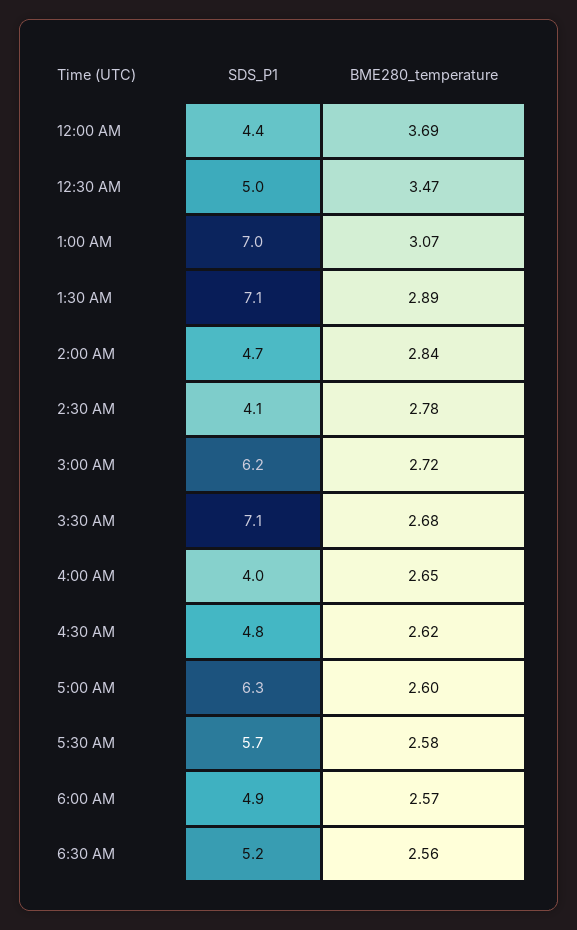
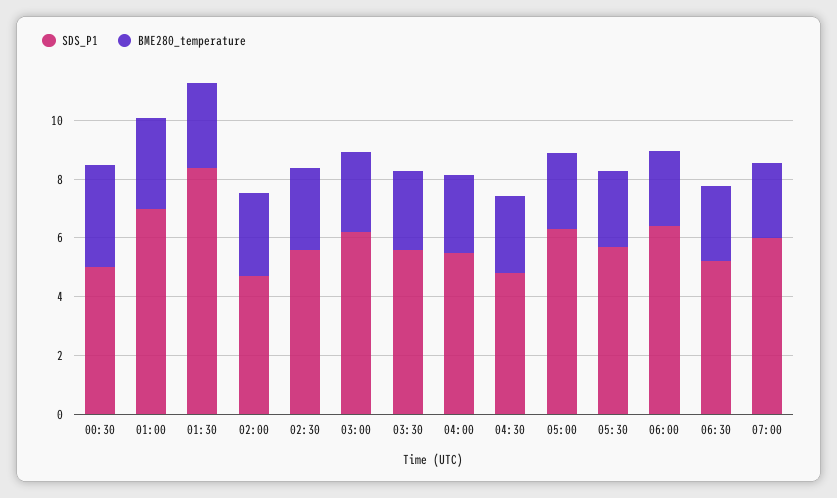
SDS_P1, 12:00 AM: 4.4 -> none
BME280_temperature, 12:00 AM: 3.69 -> none
SDS_P1, 1:30 AM: 7.1 -> 8.5
SDS_P1, 2:30 AM: 4.1 -> 5.5
SDS_P1, 3:30 AM: 7.1 -> 5.5
SDS_P1, 4:00 AM: 4 -> 5.5
SDS_P1, 6:00 AM: 4.9 -> 6.5
SDS_P1, 07:00: none -> 6
BME280_temperature, 07:00: none -> 2.5

